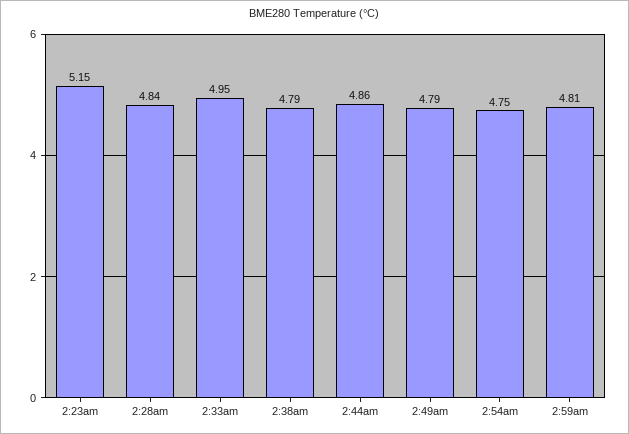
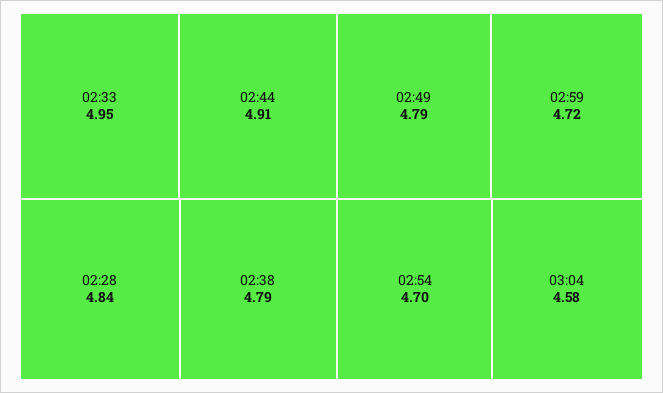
2:23am: 5.15 -> none
2:44am: 4.86 -> 4.91
2:54am: 4.75 -> 4.7
2:59am: 4.81 -> 4.72
03:04: none -> 4.58

